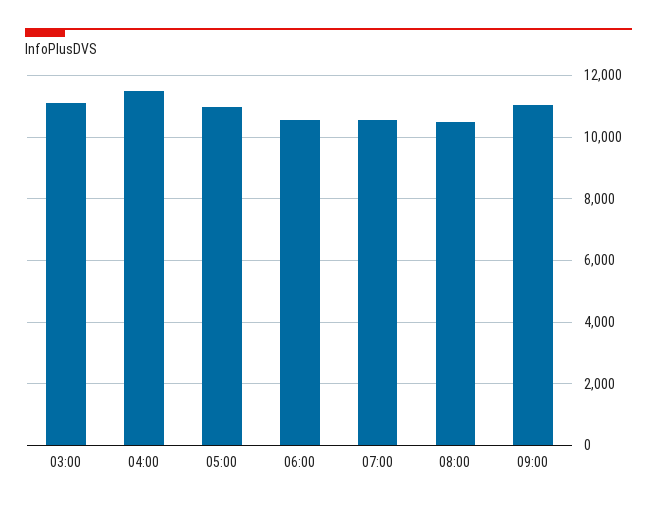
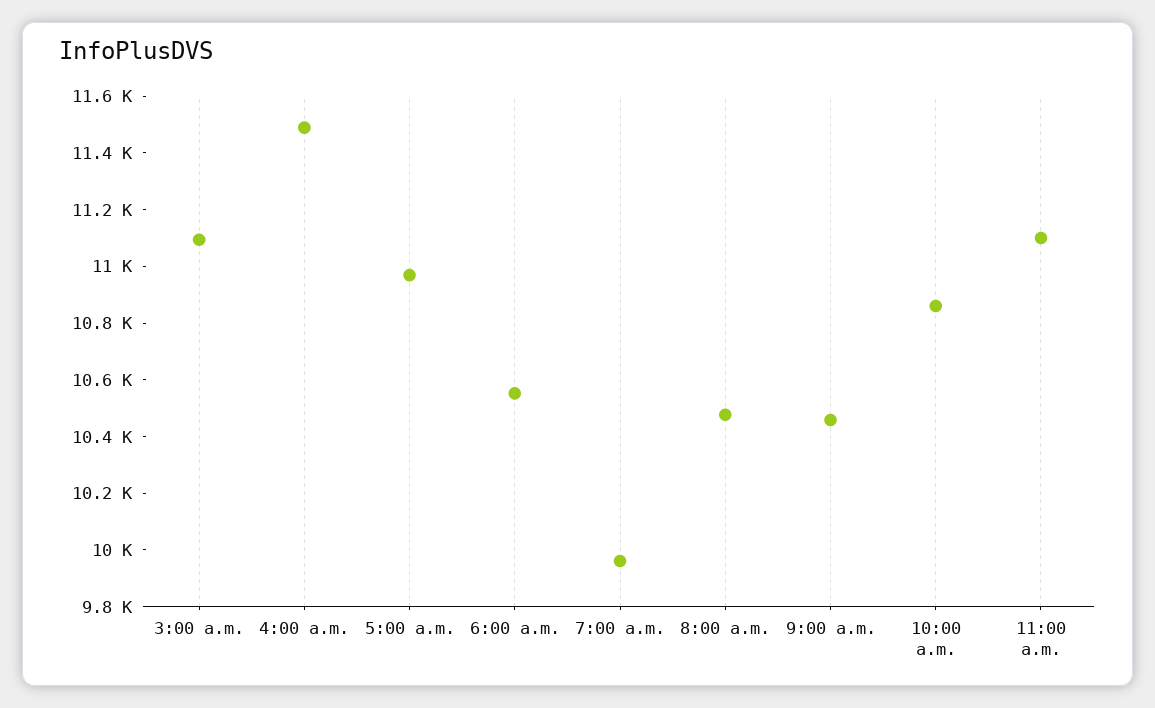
07:00: 10600 -> 9950
09:00: 11000 -> 10450
10:00 a.m.: none -> 10850
11:00 a.m.: none -> 11100

